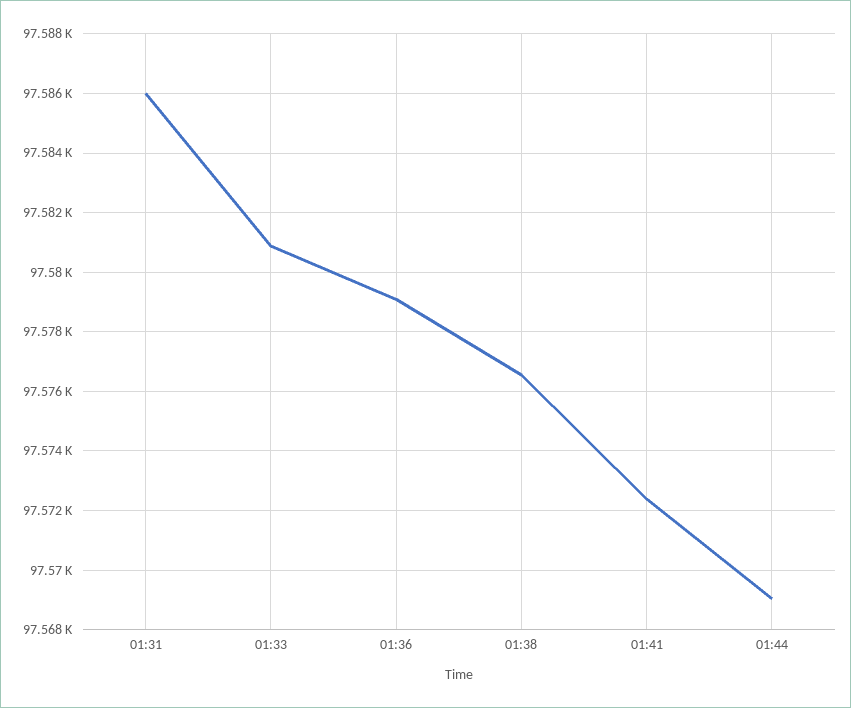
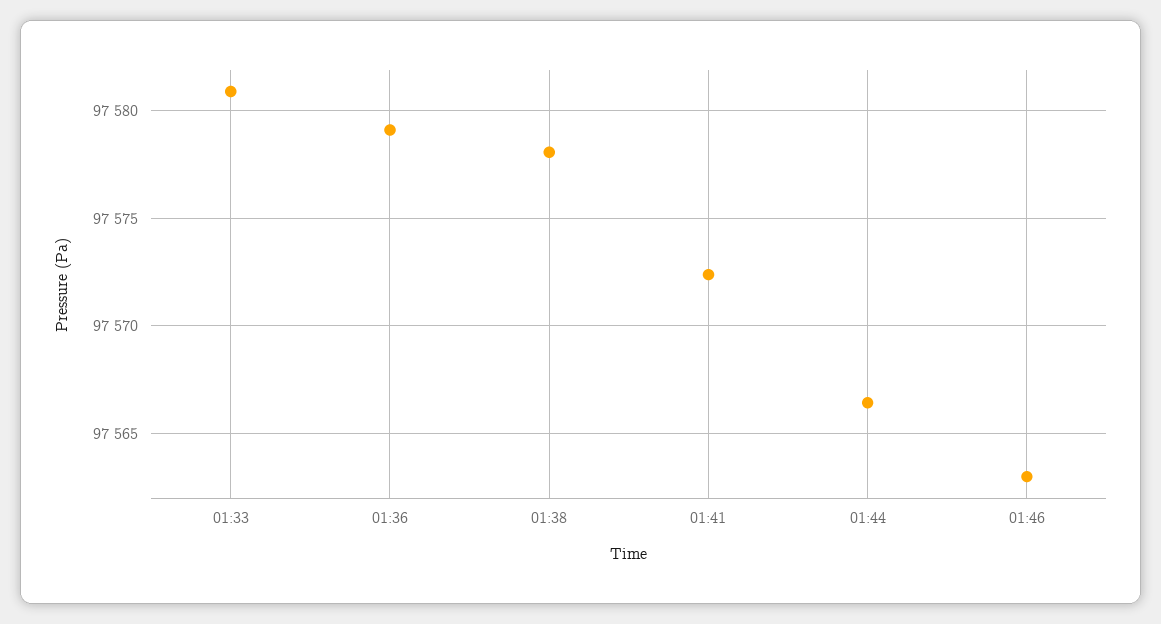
01:31: 97586 -> none
01:38: 97576.5 -> 97578
01:44: 97569 -> 97566.5
01:46: none -> 97563

